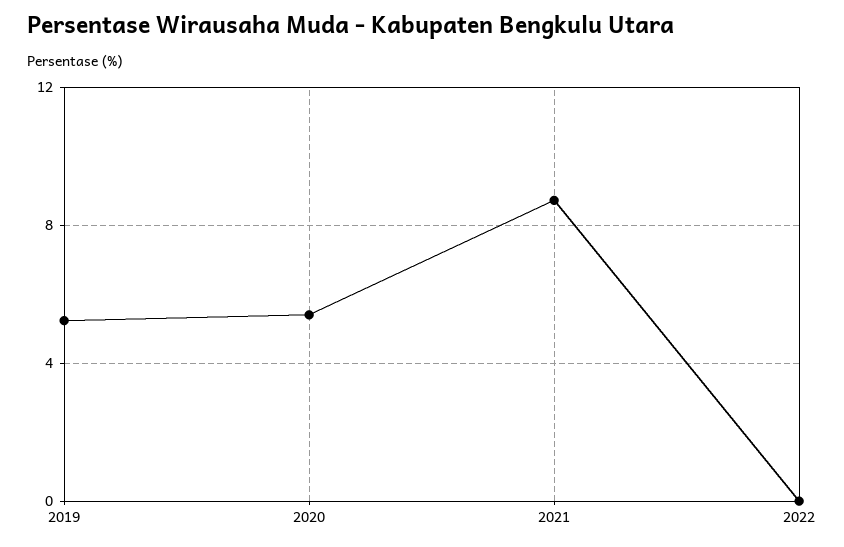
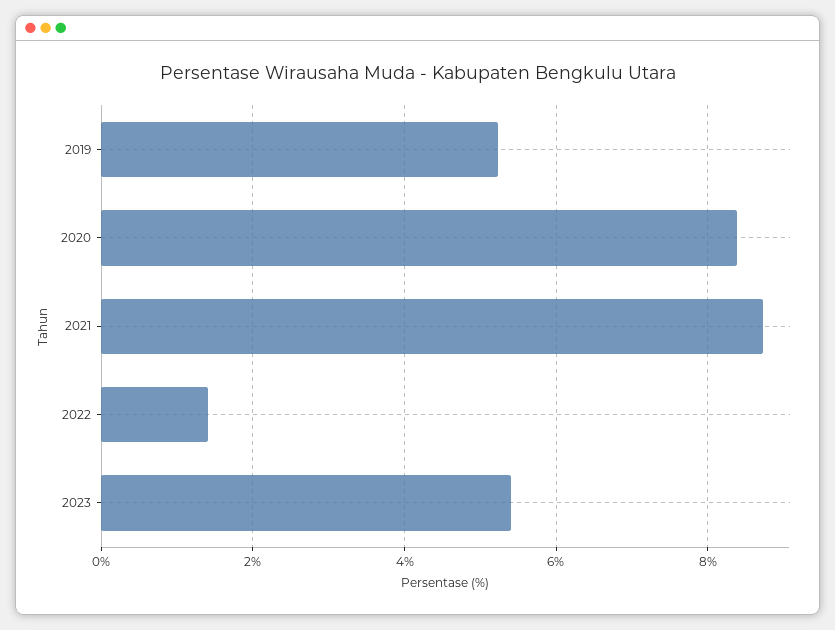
2020: 5.5 -> 8.4
2022: 0 -> 1.4
2023: none -> 5.4

